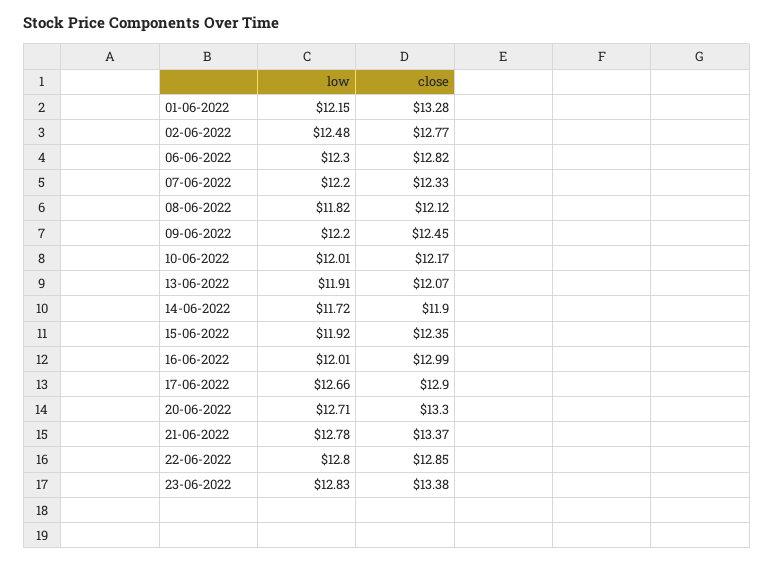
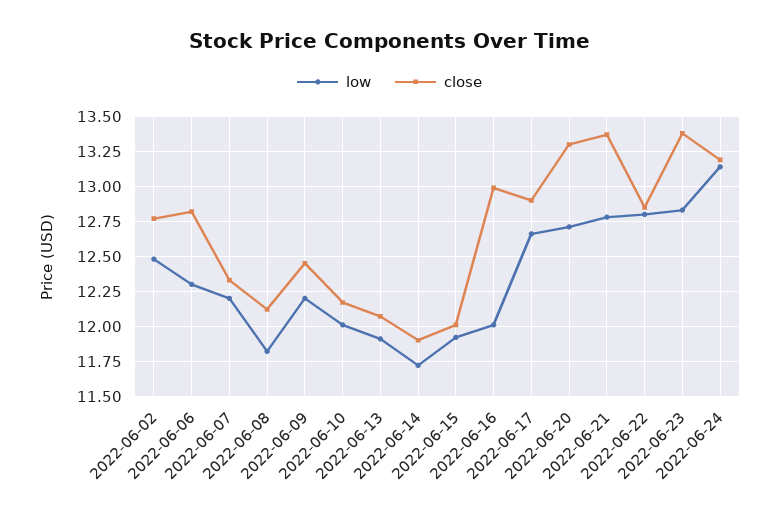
low, 01-06-2022: 12.15 -> none
close, 01-06-2022: 13.28 -> none
close, 15-06-2022: 12.35 -> 12
low, 2022-06-24: none -> 13.15
close, 2022-06-24: none -> 13.2

